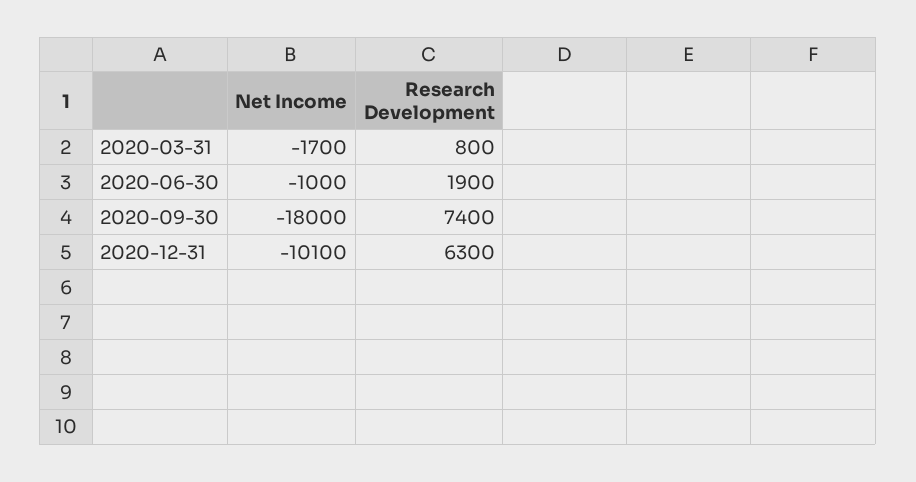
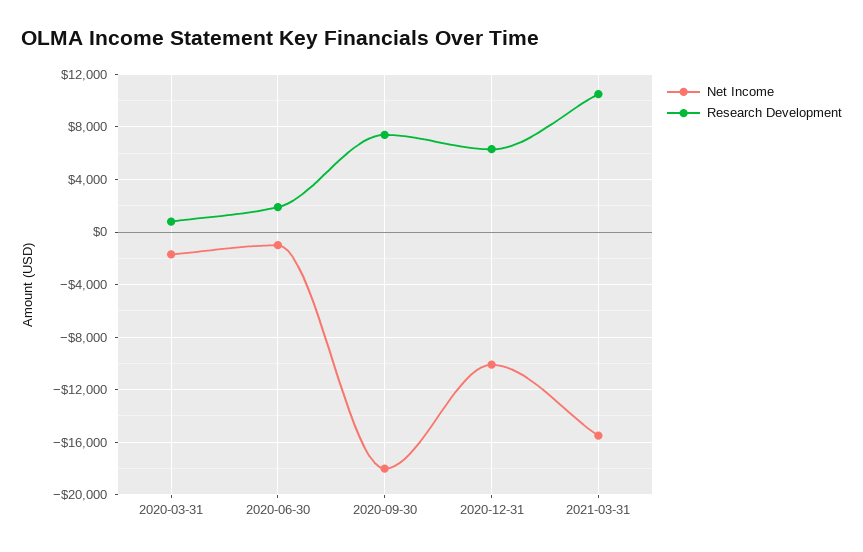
Net Income, 2021-03-31: none -> -15500
Research Development, 2021-03-31: none -> 10500

